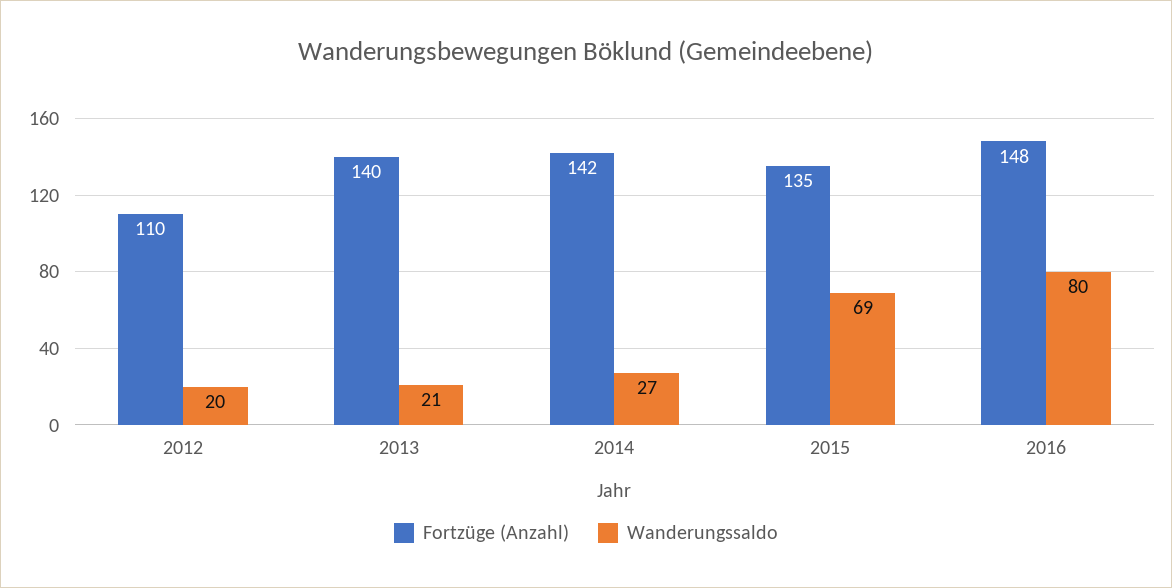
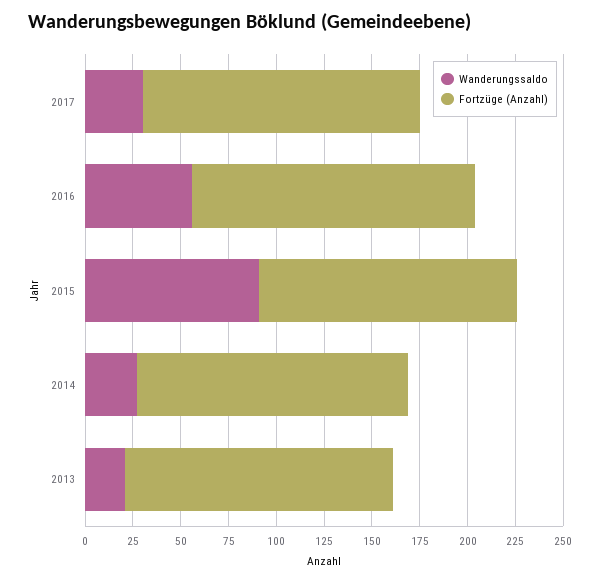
Fortzüge (Anzahl), 2012: 110 -> none
Wanderungssaldo, 2012: 20 -> none
Wanderungssaldo, 2015: 69 -> 90
Wanderungssaldo, 2016: 80 -> 55
Wanderungssaldo, 2017: none -> 30
Fortzüge (Anzahl), 2017: none -> 145

